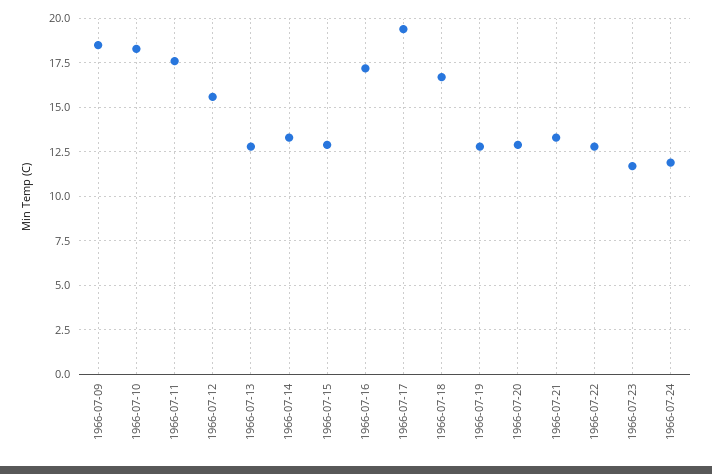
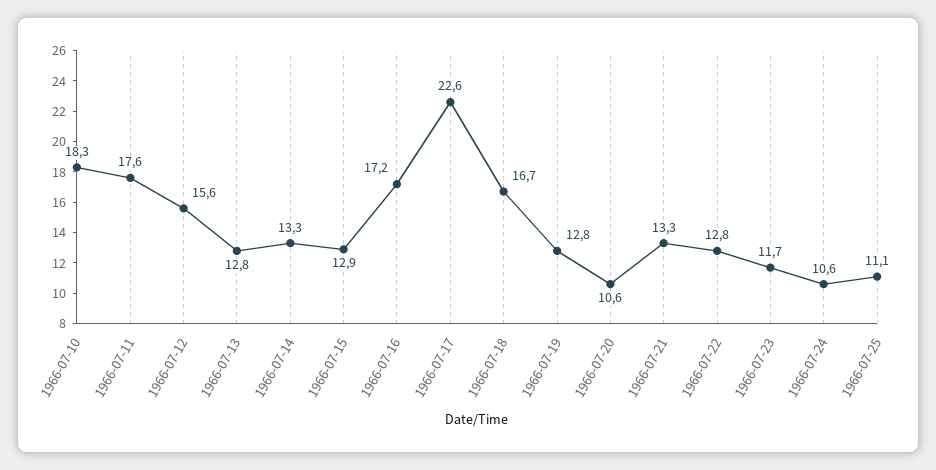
1966-07-09: 18.5 -> none
1966-07-17: 19.5 -> 22.6
1966-07-20: 13 -> 10.6
1966-07-24: 12 -> 10.6
1966-07-25: none -> 11.1

